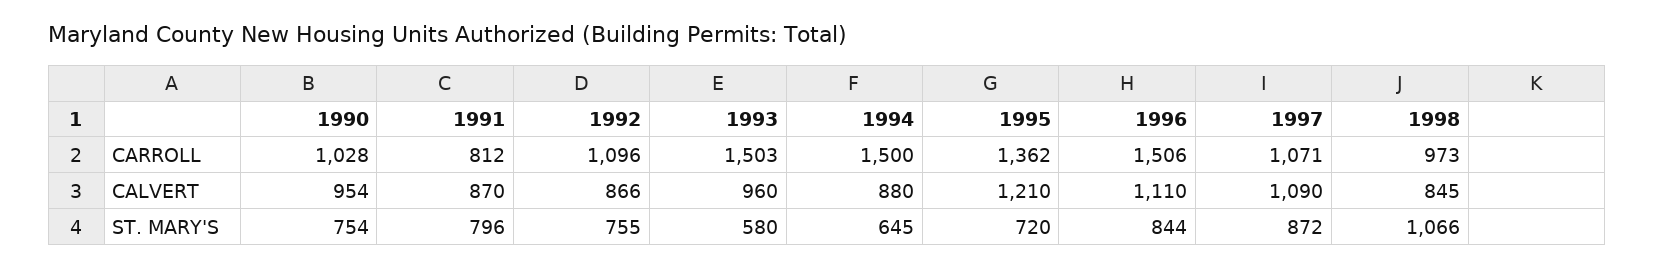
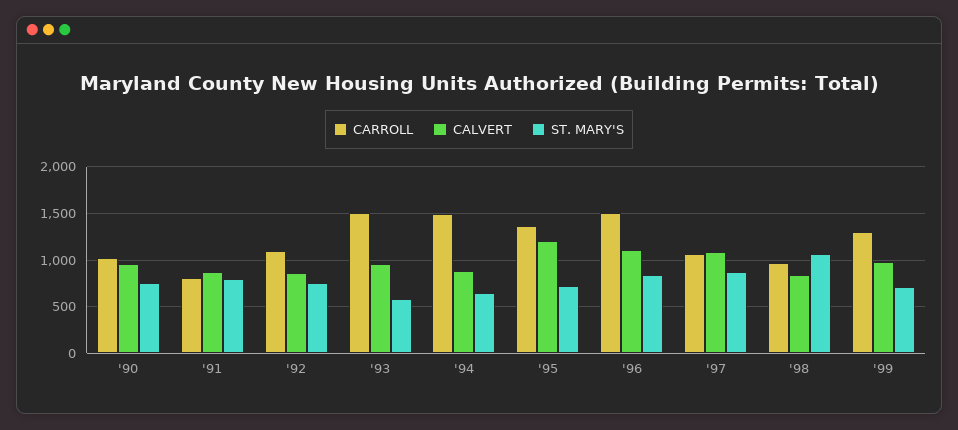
CARROLL, '99: none -> 1300
CALVERT, '99: none -> 1000
ST. MARY'S, '99: none -> 700

